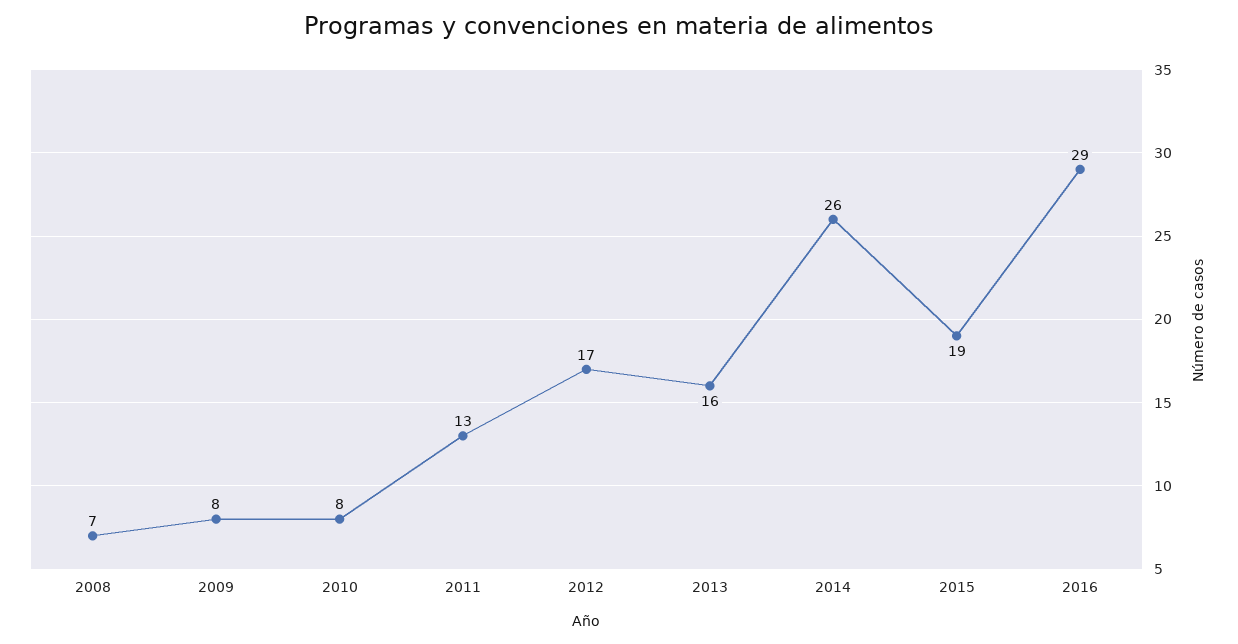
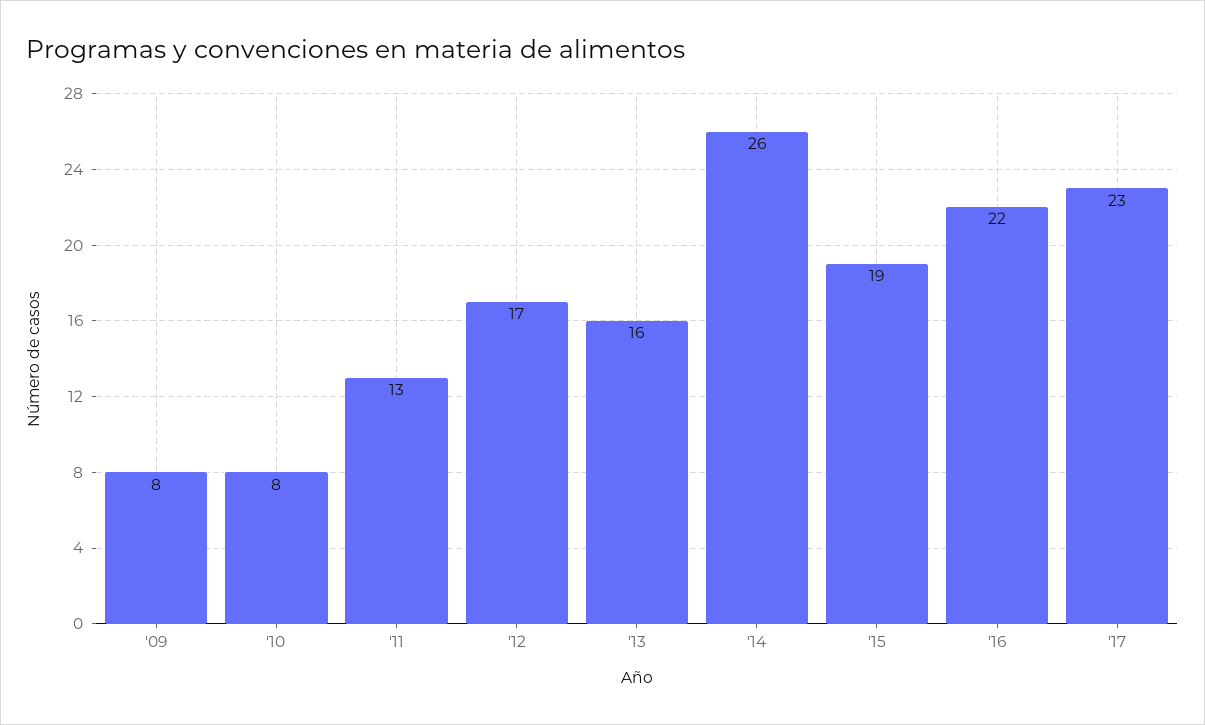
2008: 7 -> none
2016: 29 -> 22
'17: none -> 23

